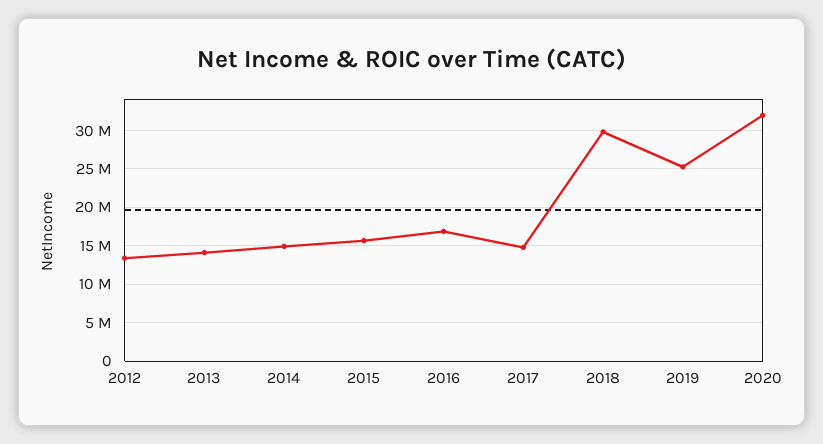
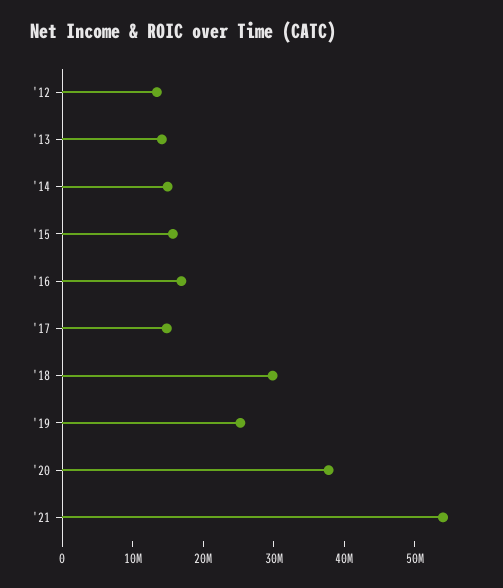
2020: 32000000 -> 38000000
'21: none -> 54000000

